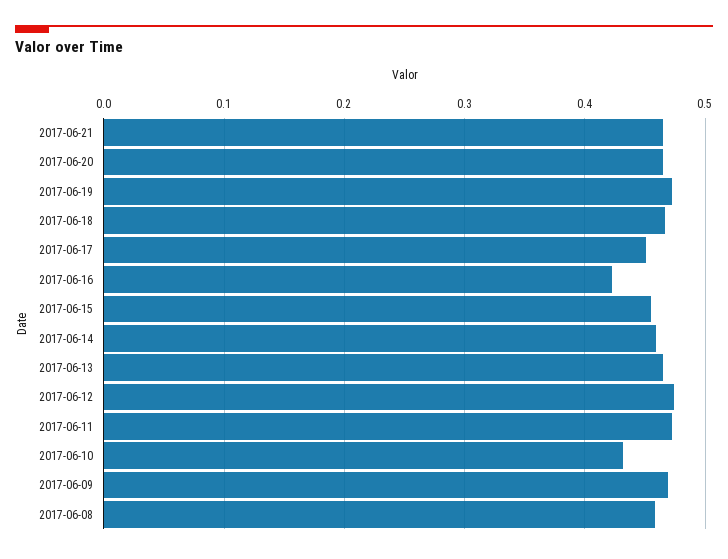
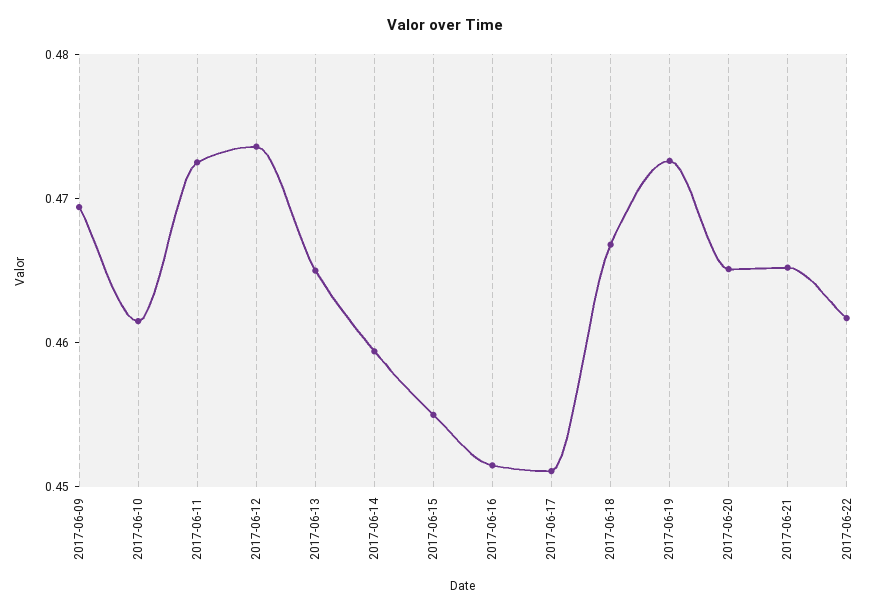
2017-06-16: 0.42 -> 0.452
2017-06-10: 0.43 -> 0.462
2017-06-08: 0.46 -> none
2017-06-22: none -> 0.462

